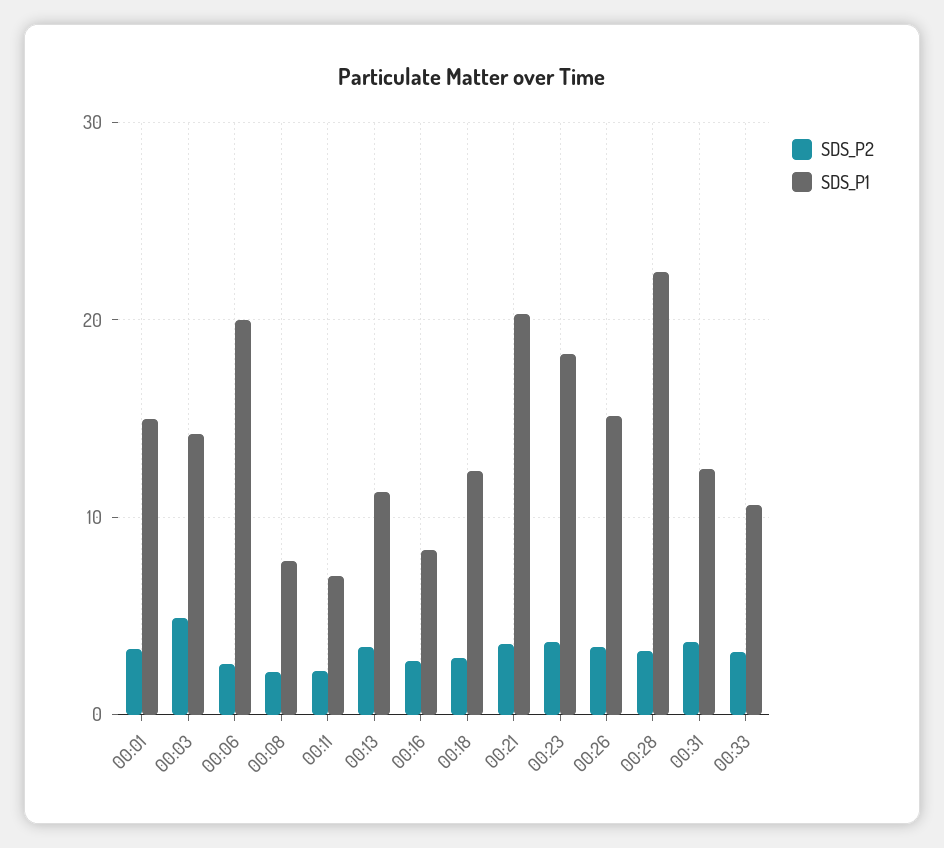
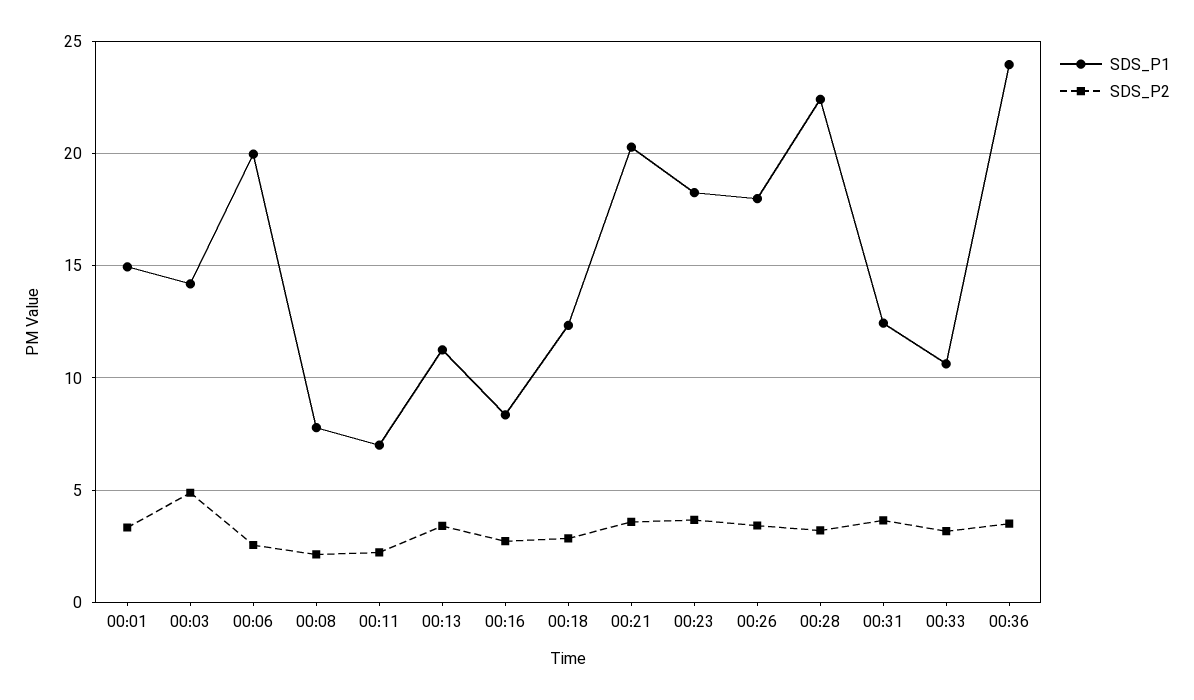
SDS_P1, 00:26: 15 -> 18
SDS_P1, 00:36: none -> 24
SDS_P2, 00:36: none -> 3.5

